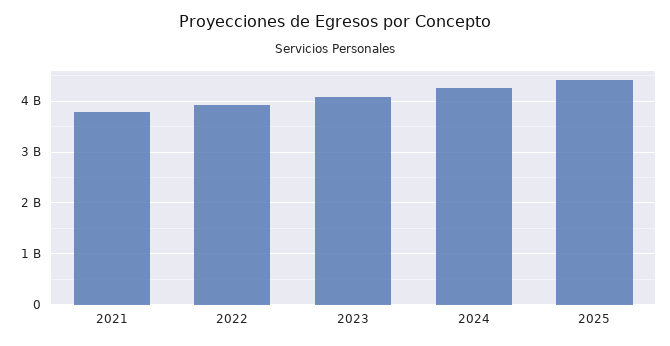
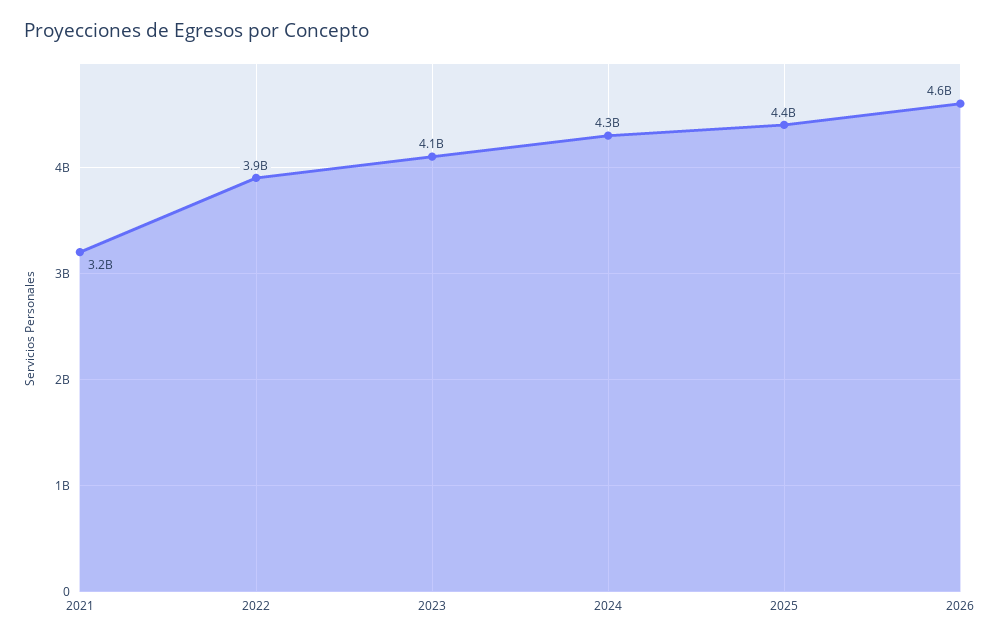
2021: 3800000000 -> 3200000000
2026: none -> 4600000000

